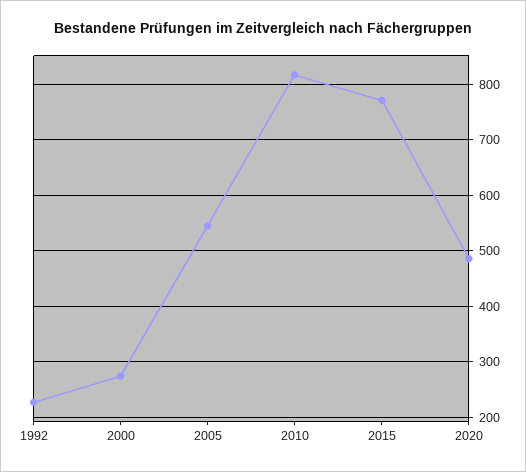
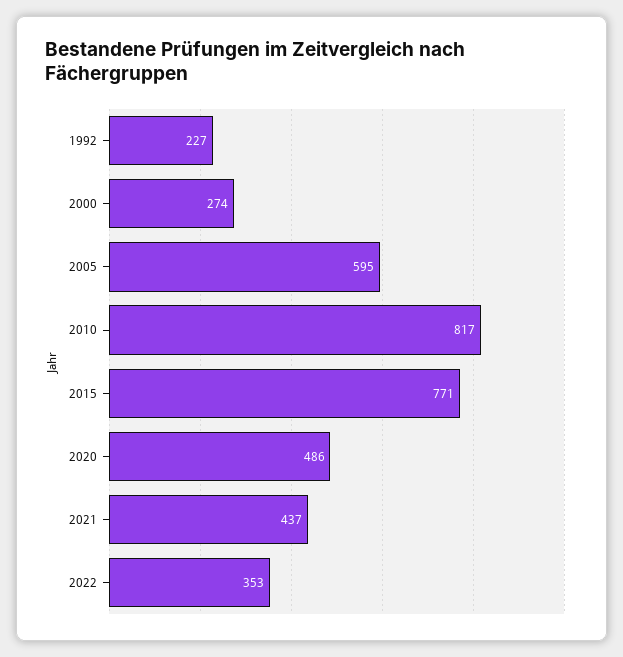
2005: 540 -> 595
2021: none -> 437
2022: none -> 353

